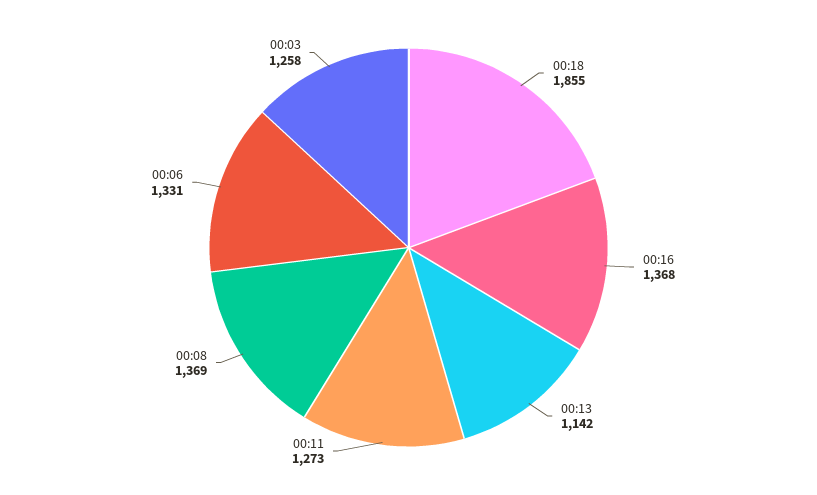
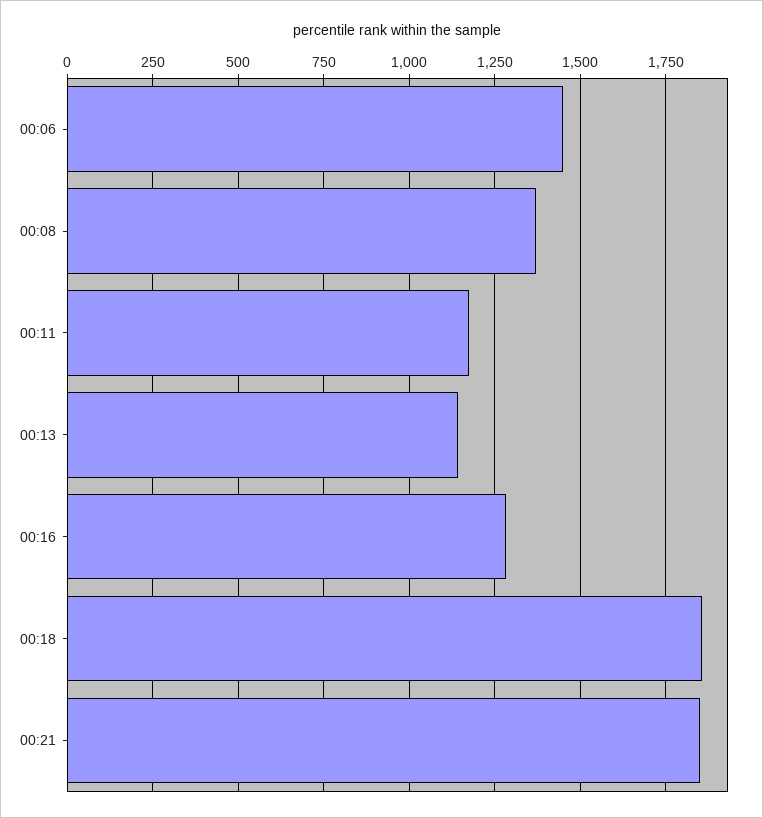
00:16: 1368 -> 1275
00:11: 1273 -> 1175
00:06: 1331 -> 1450
00:03: 1258 -> none
00:21: none -> 1850

